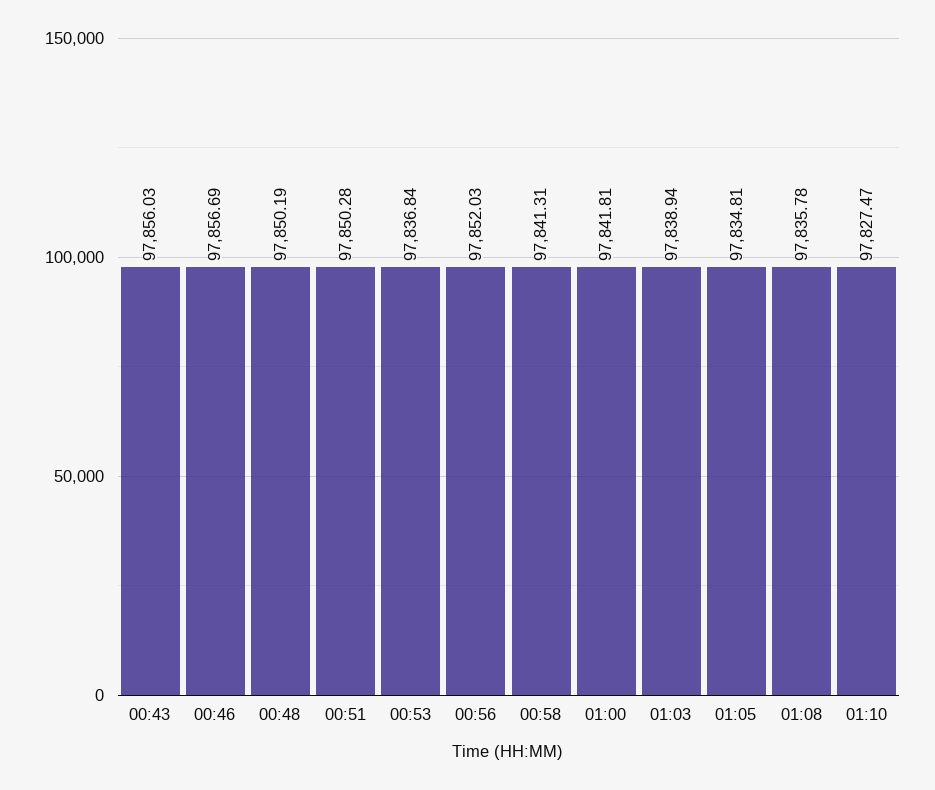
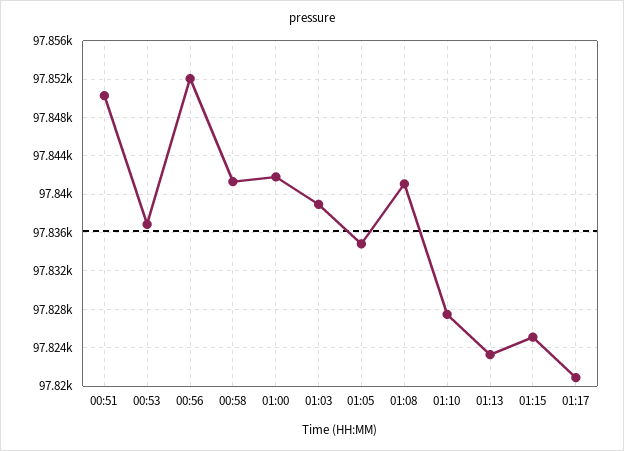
00:43: 97856.03 -> none
00:46: 97856.69 -> none
00:48: 97850.19 -> none
01:08: 97835.78 -> 97841
01:13: none -> 97823
01:15: none -> 97825
01:17: none -> 97821

